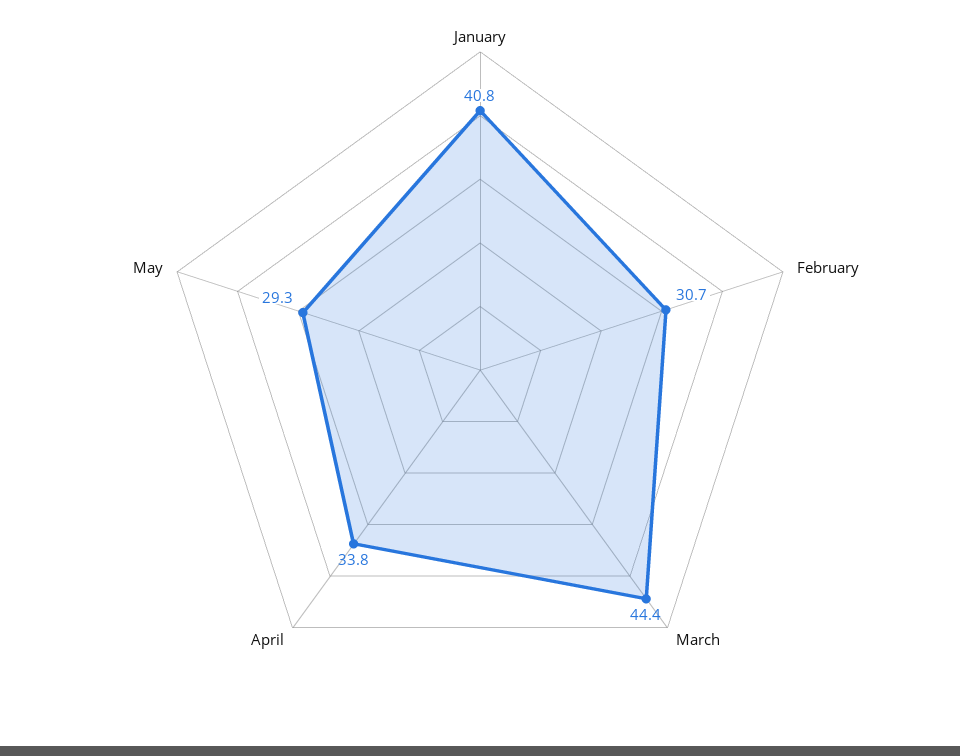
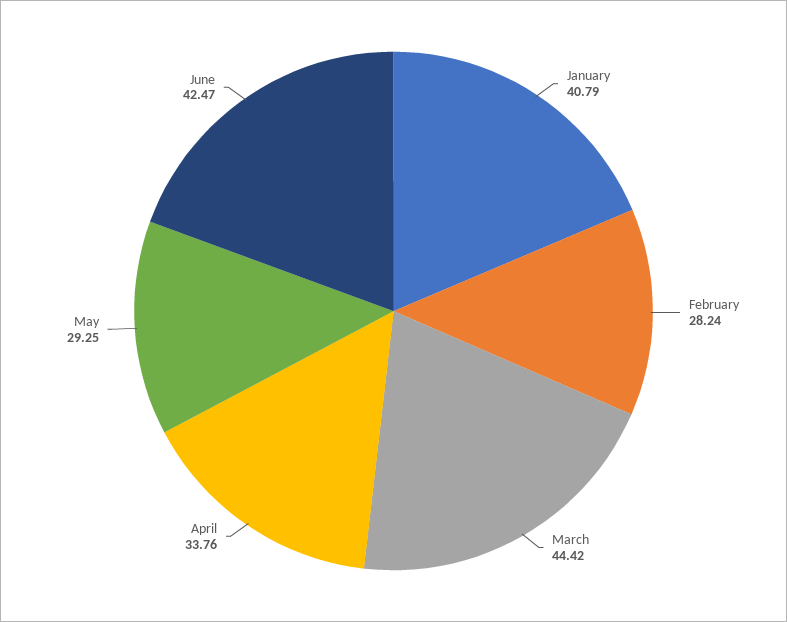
February: 30.7 -> 28.24
June: none -> 42.47

